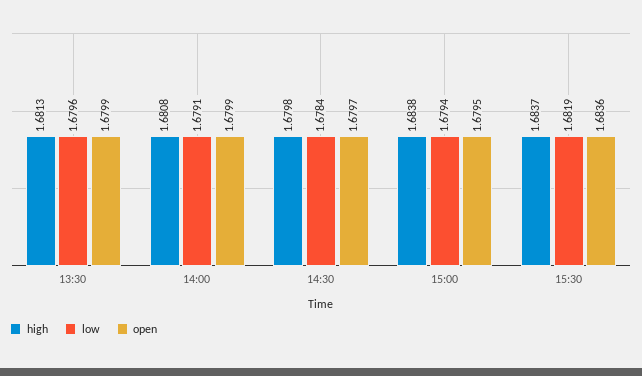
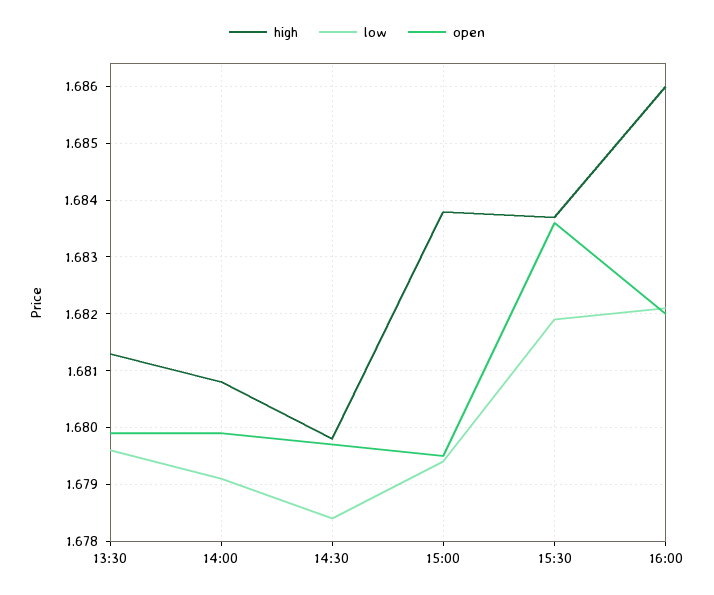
high, 16:00: none -> 1.686
low, 16:00: none -> 1.682
open, 16:00: none -> 1.682

